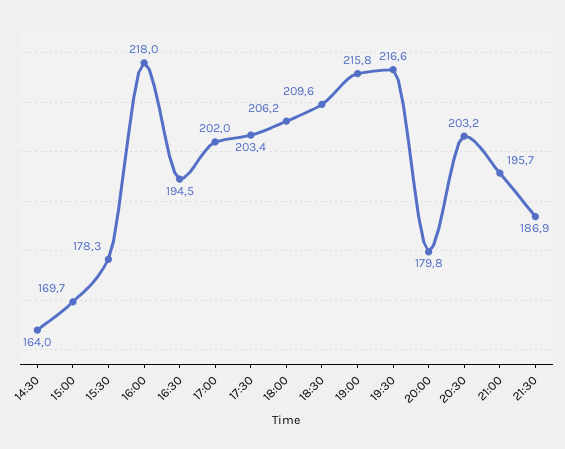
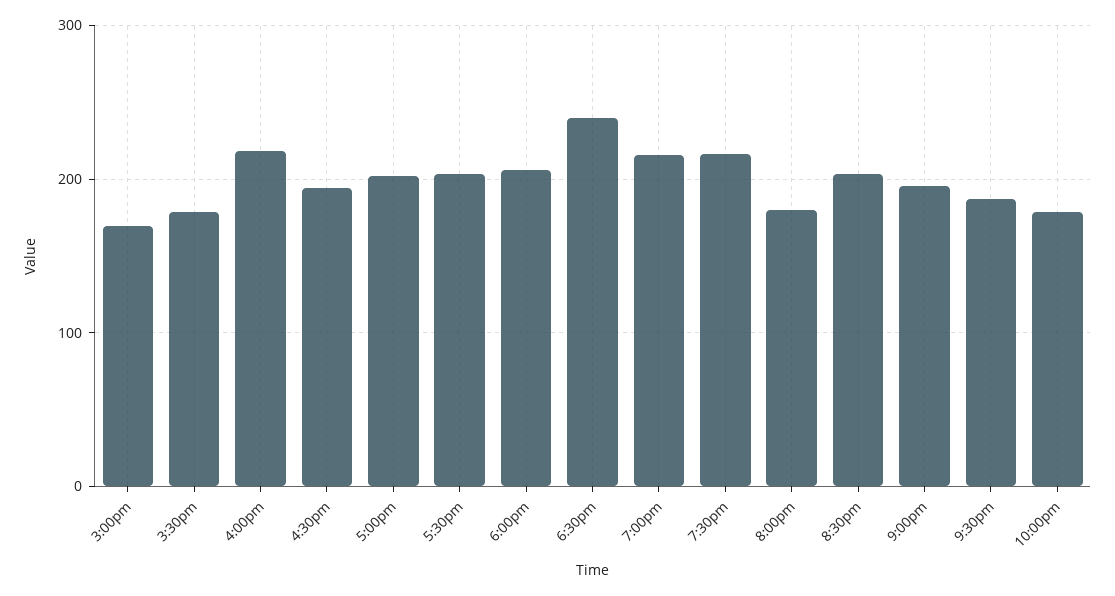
14:30: 164 -> none
18:30: 209.6 -> 240
10:00pm: none -> 180

